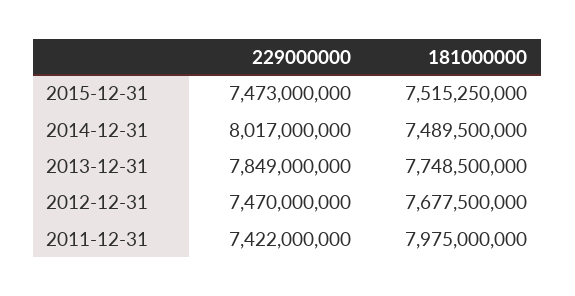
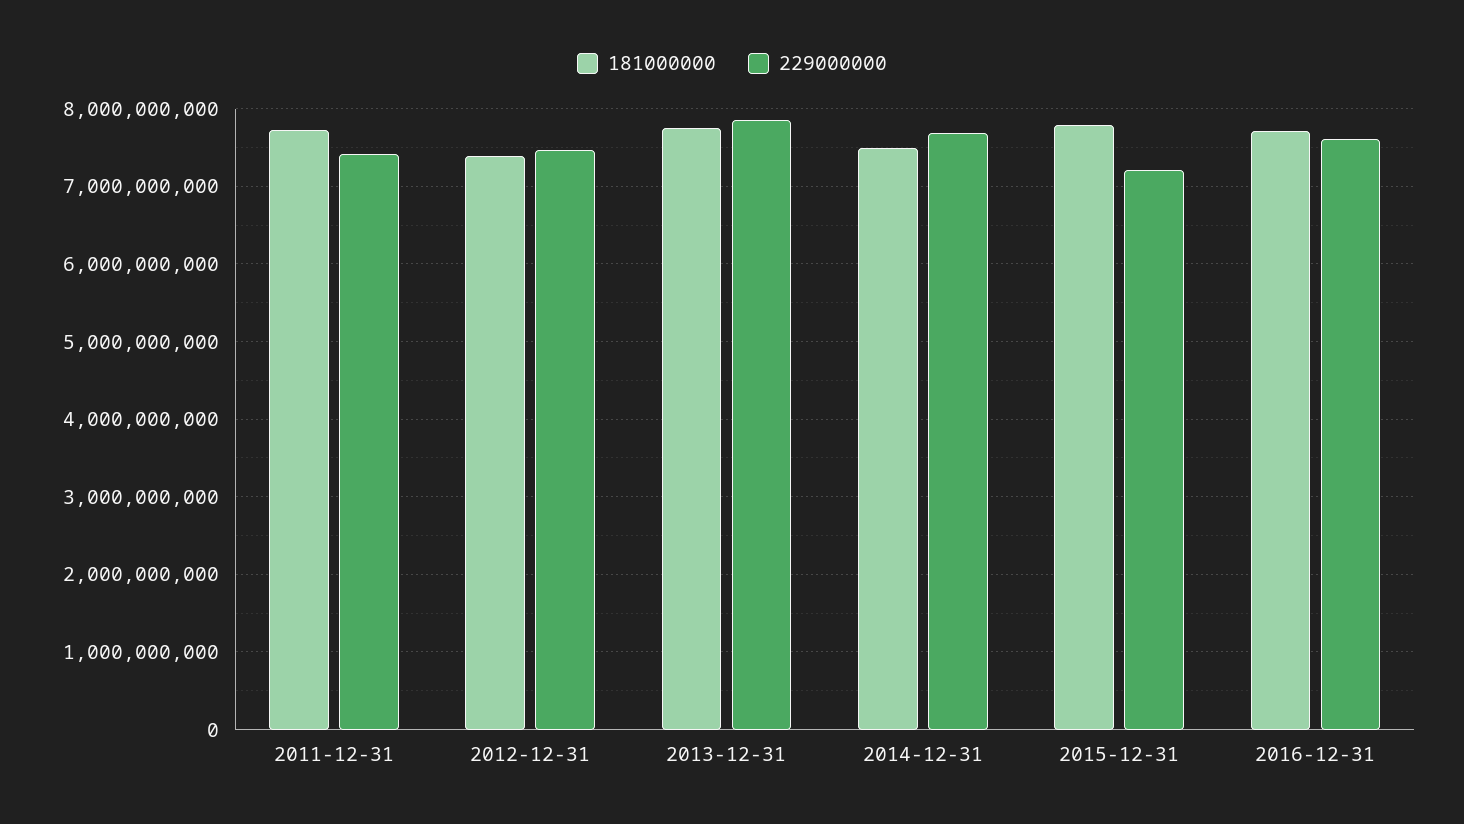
229000000, 2015-12-31: 7473000000 -> 7200000000
181000000, 2015-12-31: 7515250000 -> 7800000000
229000000, 2014-12-31: 8017000000 -> 7700000000
181000000, 2012-12-31: 7677500000 -> 7400000000
181000000, 2011-12-31: 7975000000 -> 7700000000
181000000, 2016-12-31: none -> 7700000000
229000000, 2016-12-31: none -> 7600000000

